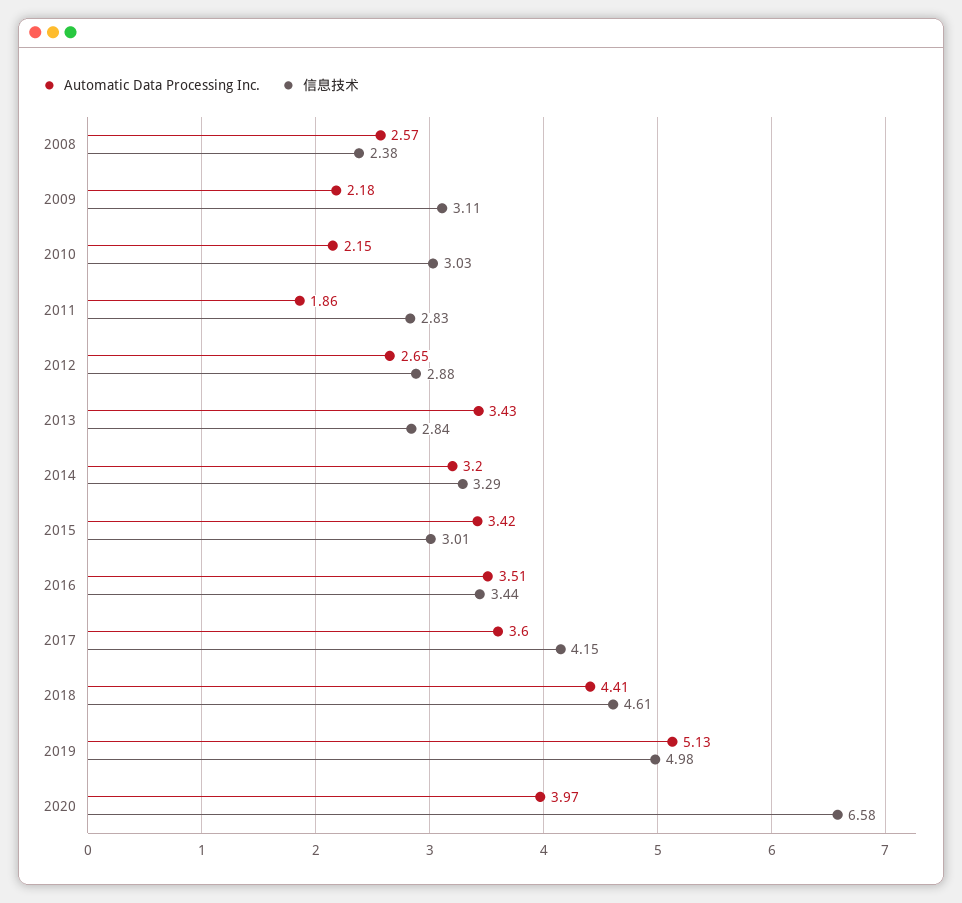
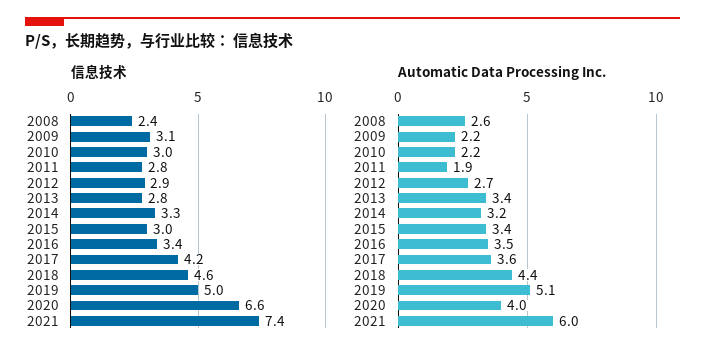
信息技术, 2021: none -> 7.4
Automatic Data Processing Inc., 2021: none -> 6

